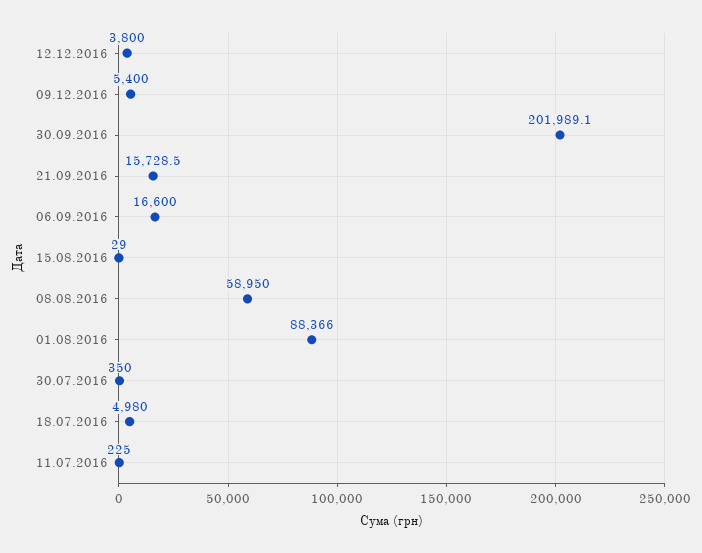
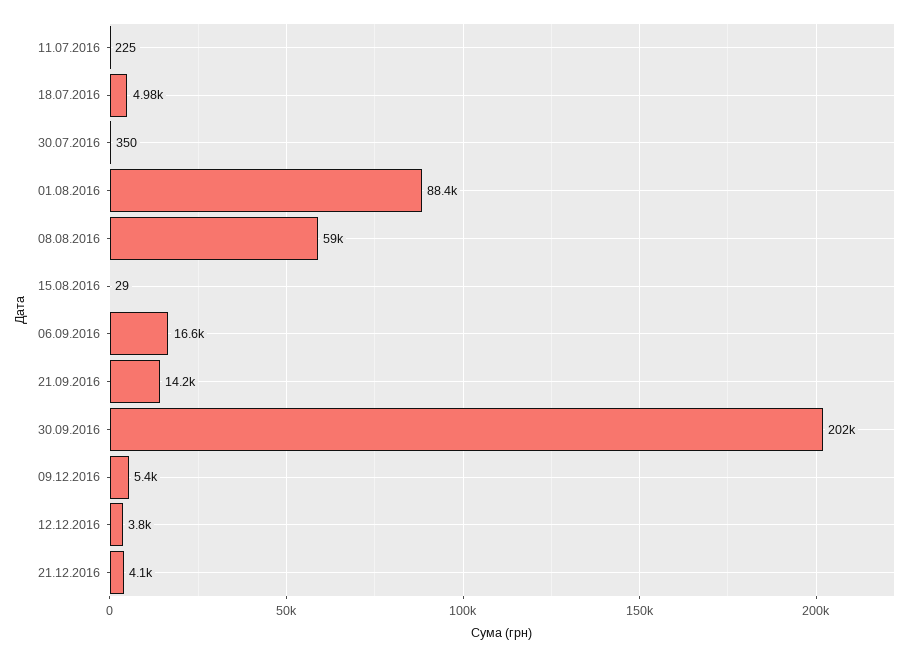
21.09.2016: 15728.5 -> 14200
21.12.2016: none -> 4100

